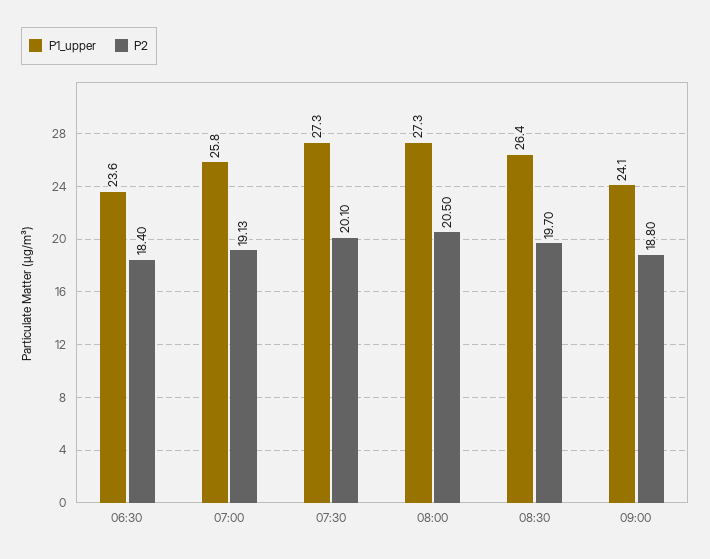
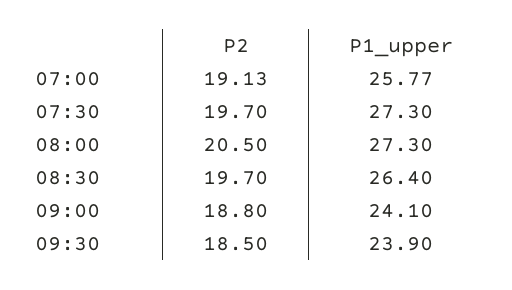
P1_upper, 06:30: 23.6 -> none
P2, 06:30: 18.4 -> none
P2, 07:30: 20.1 -> 19.7
P2, 09:30: none -> 18.5
P1_upper, 09:30: none -> 23.9

